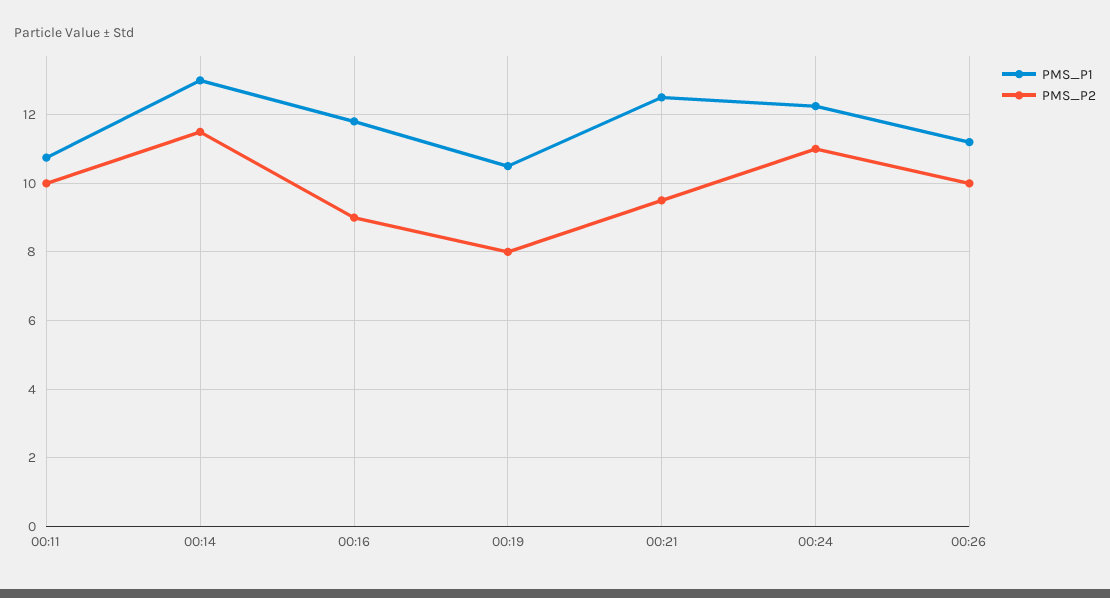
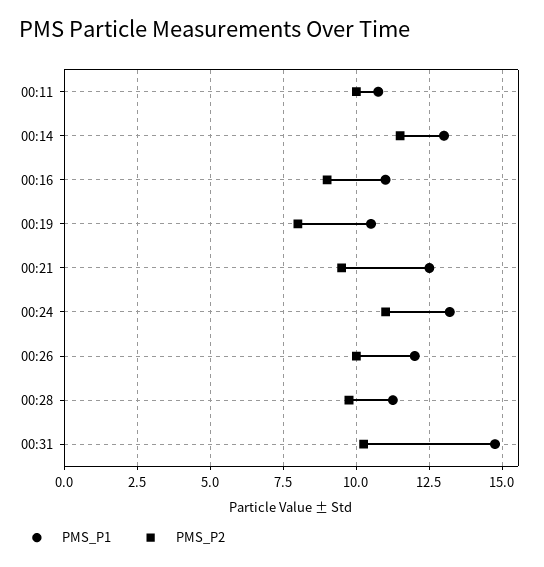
PMS_P1, 00:16: 11.8 -> 11
PMS_P1, 00:24: 12.2 -> 13.25
PMS_P1, 00:26: 11.2 -> 12
PMS_P1, 00:28: none -> 11.25
PMS_P2, 00:28: none -> 9.75
PMS_P1, 00:31: none -> 14.75
PMS_P2, 00:31: none -> 10.25

